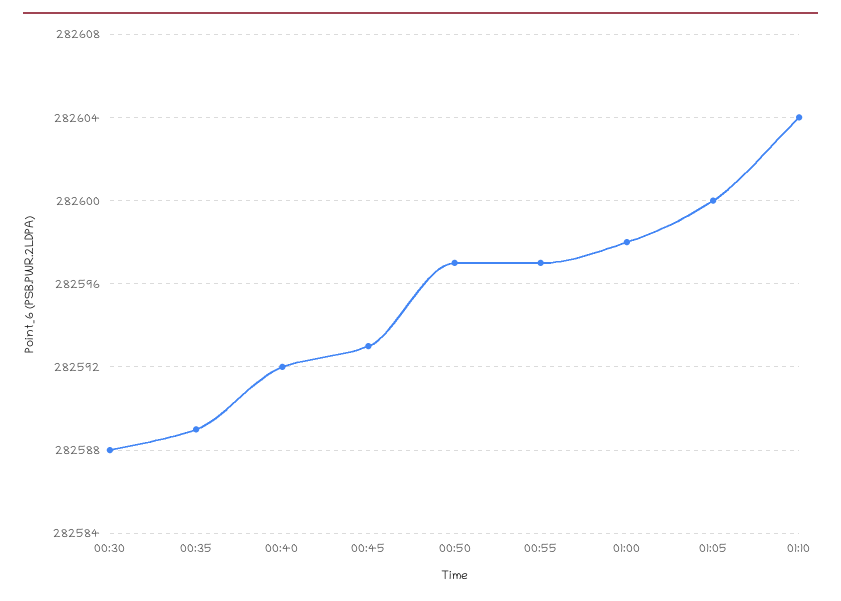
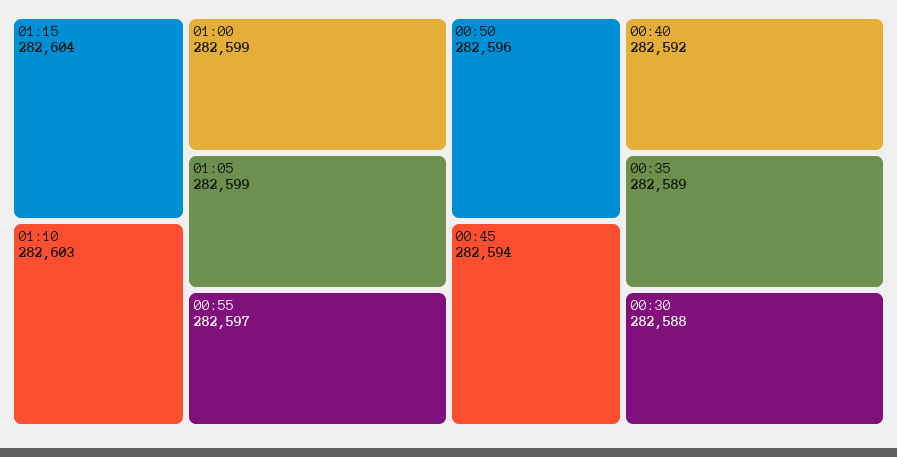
00:45: 282593 -> 282594
00:50: 282597 -> 282596
01:00: 282598 -> 282599
01:05: 282600 -> 282599
01:10: 282604 -> 282603
01:15: none -> 282604

